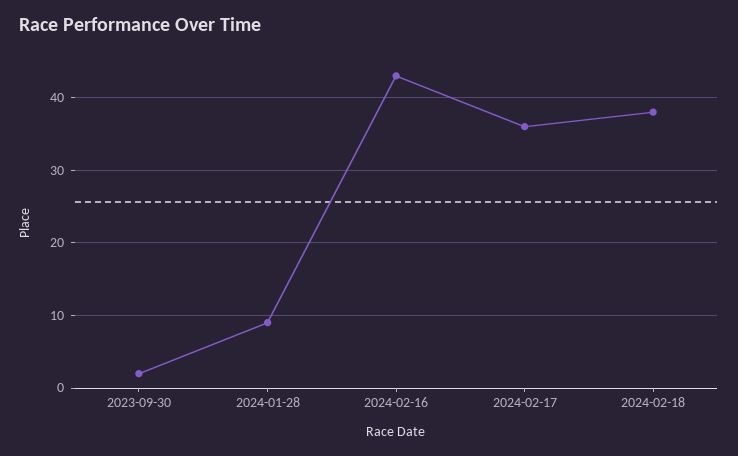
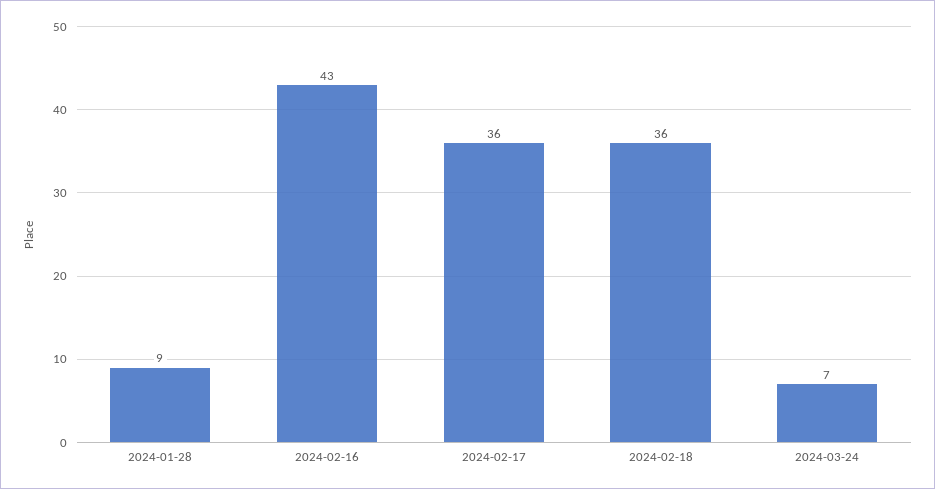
2023-09-30: 2 -> none
2024-02-18: 38 -> 36
2024-03-24: none -> 7

